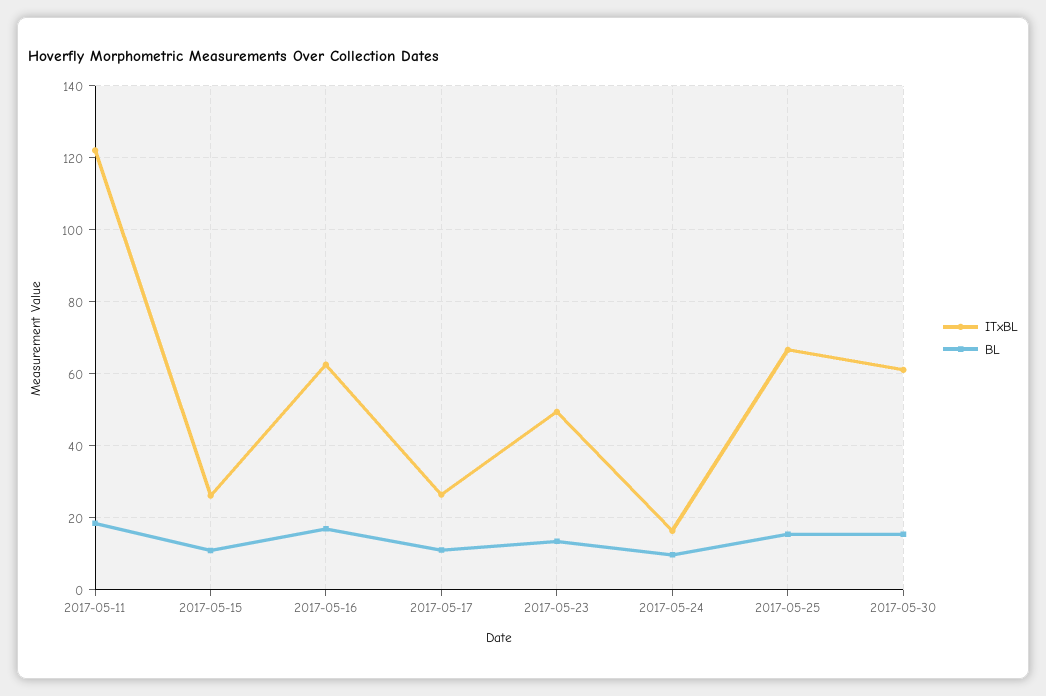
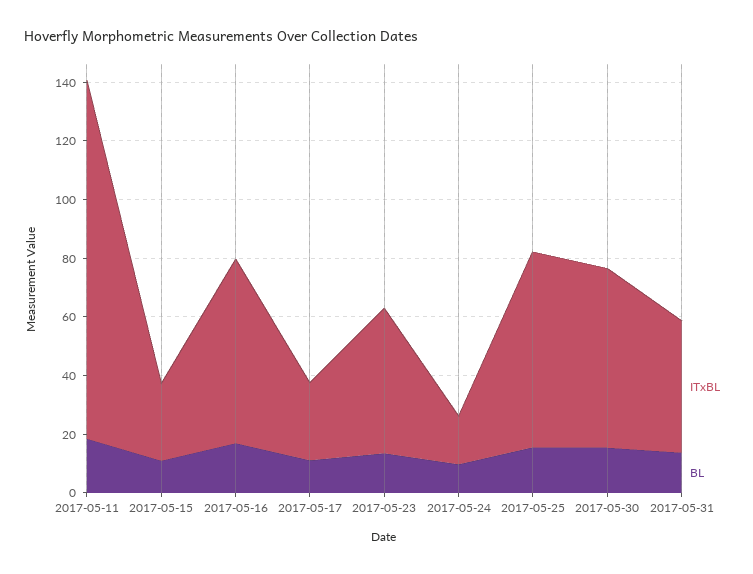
ITxBL, 2017-05-31: none -> 45
BL, 2017-05-31: none -> 15

